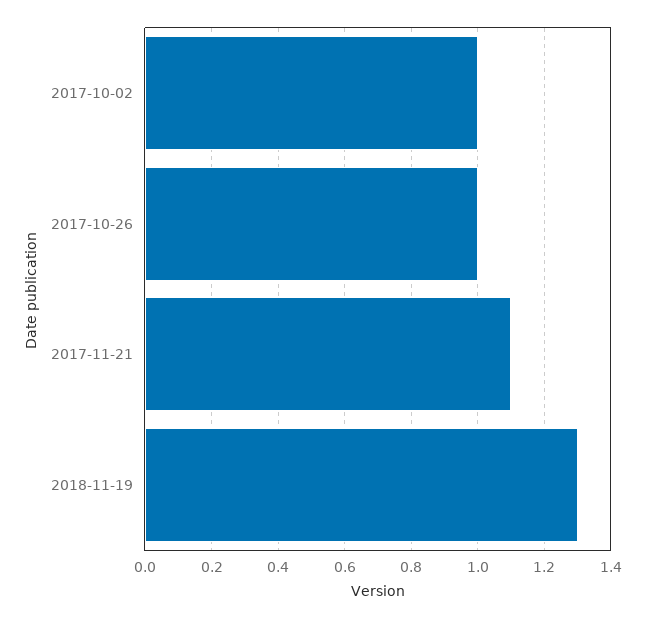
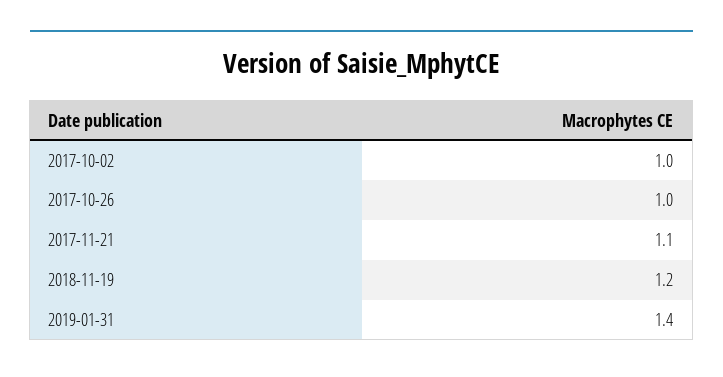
2018-11-19: 1.3 -> 1.2
2019-01-31: none -> 1.4

